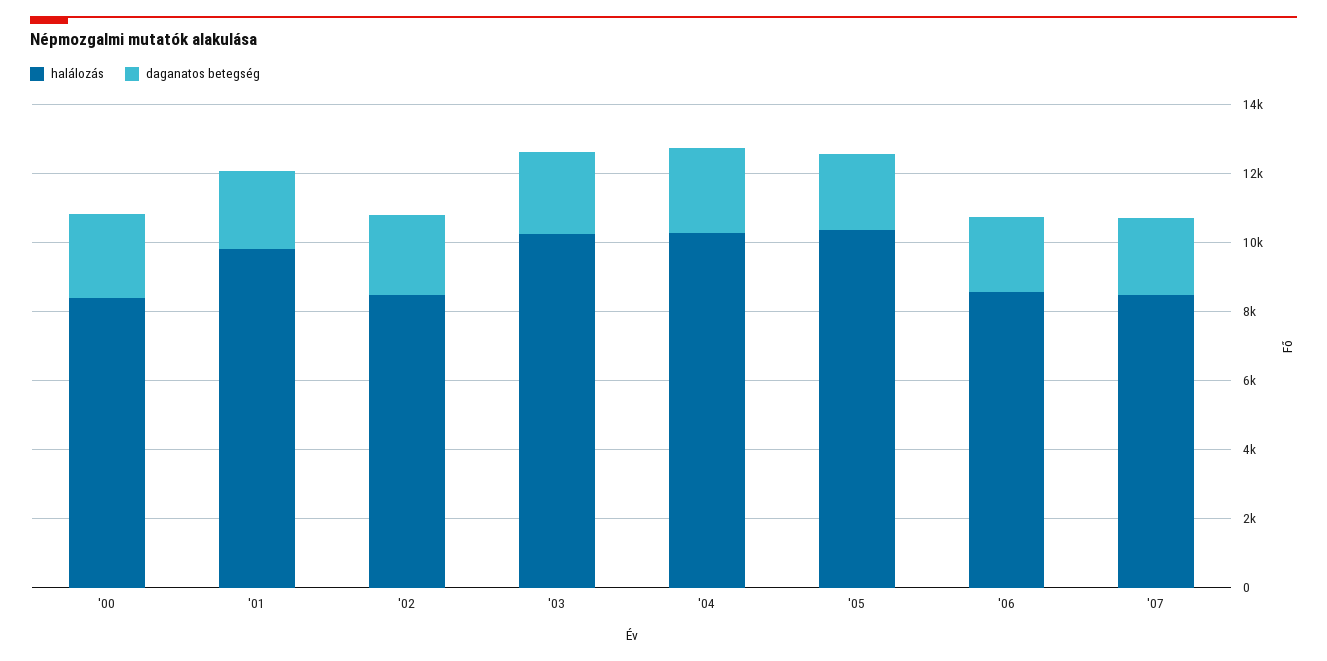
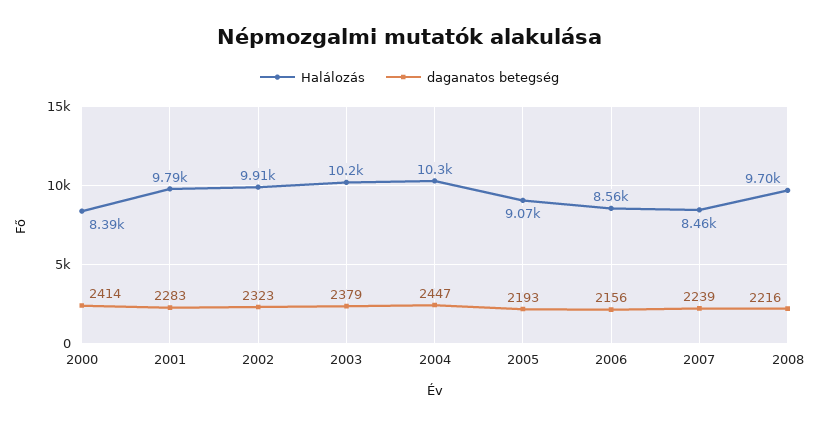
halálozás, '02: 8500 -> 9910
halálozás, '05: 10500 -> 9070
halálozás, 2008: none -> 9700
daganatos betegség, 2008: none -> 2216

